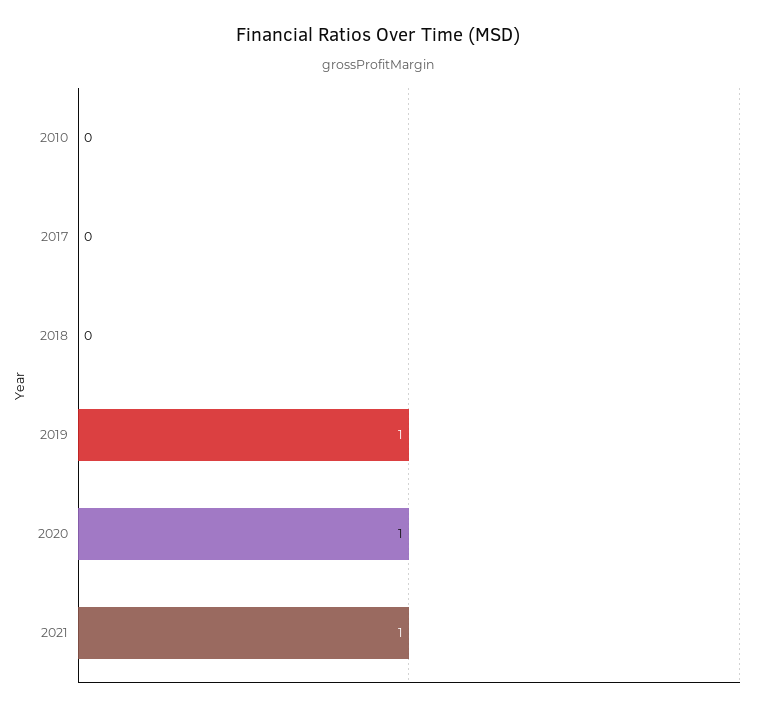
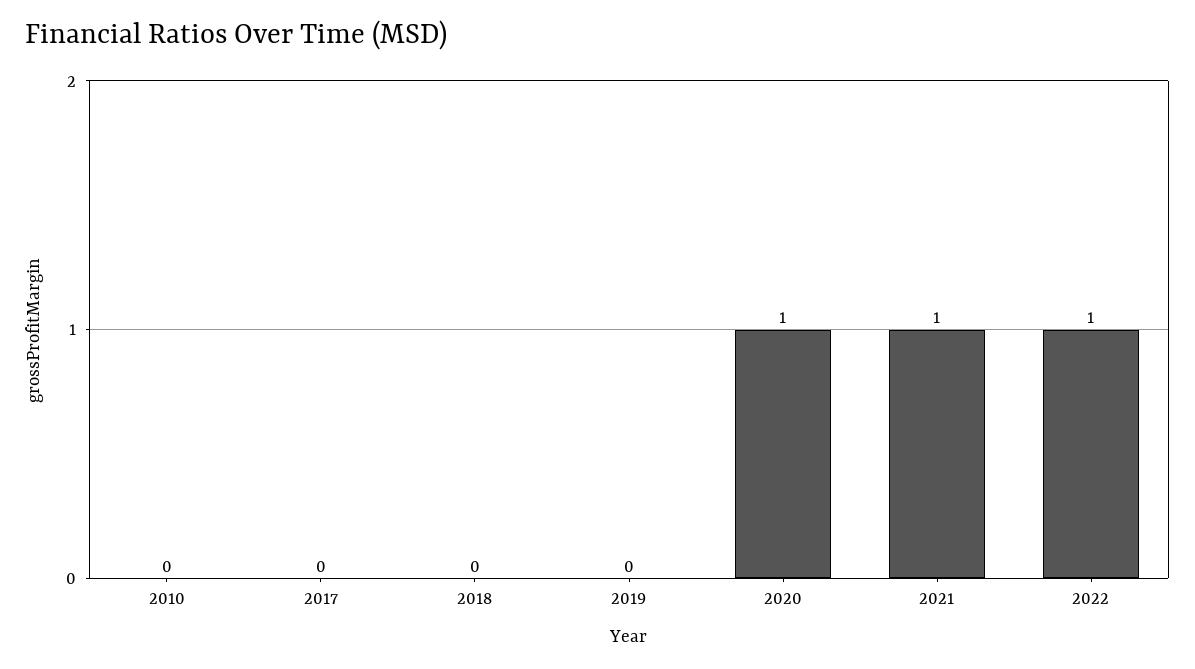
2019: 1 -> 0
2022: none -> 1

